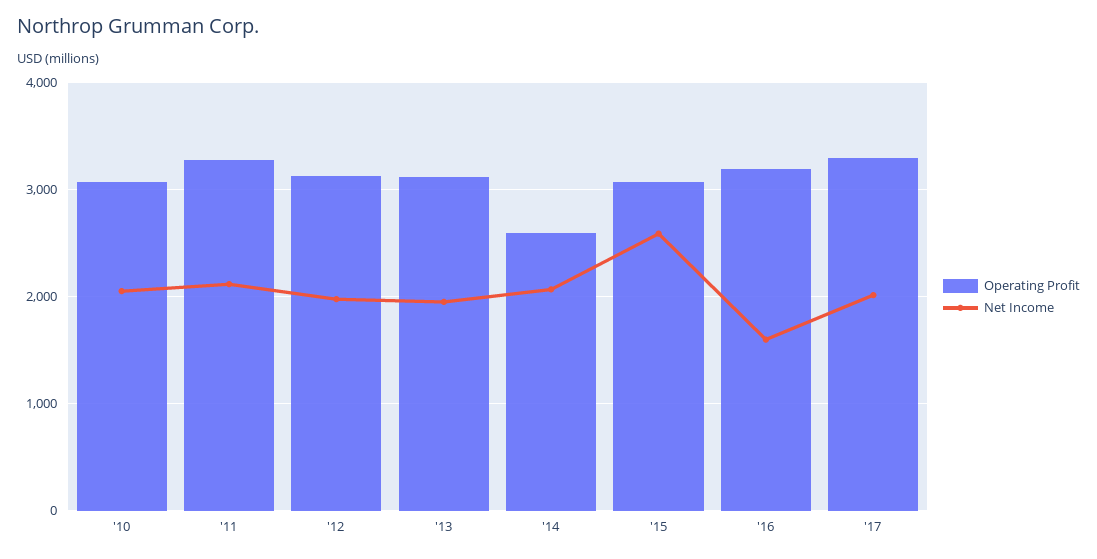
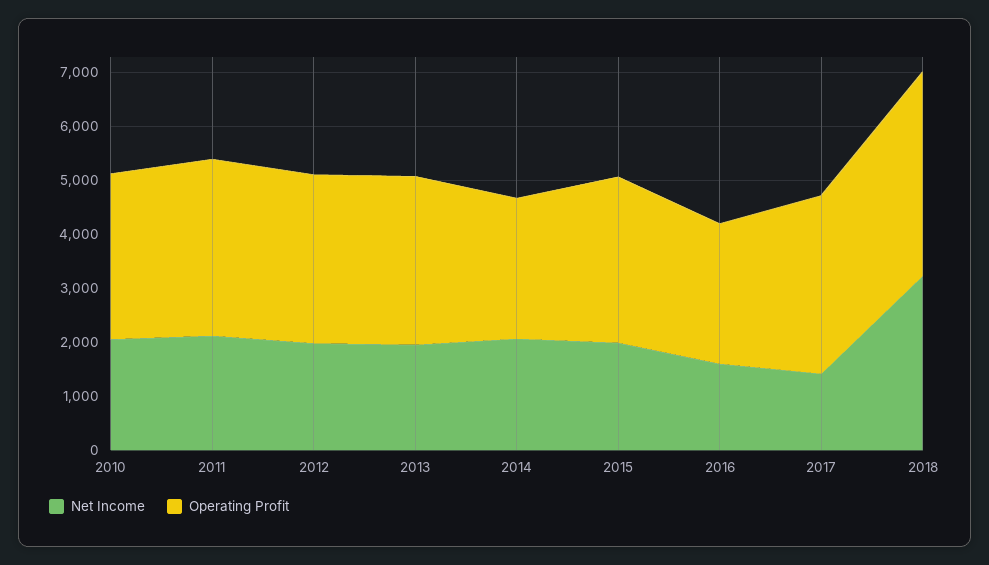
Net Income, '15: 2600 -> 2000
Operating Profit, '16: 3200 -> 2600
Net Income, '17: 2000 -> 1400
Net Income, 2018: none -> 3200
Operating Profit, 2018: none -> 3800

